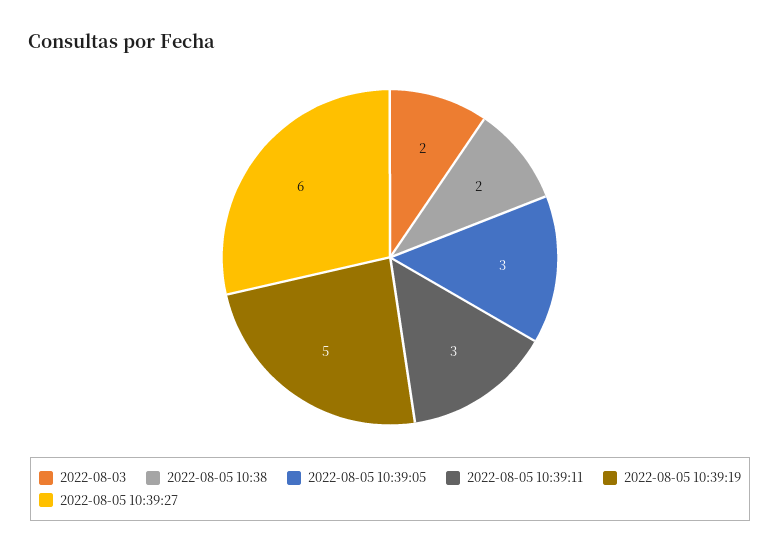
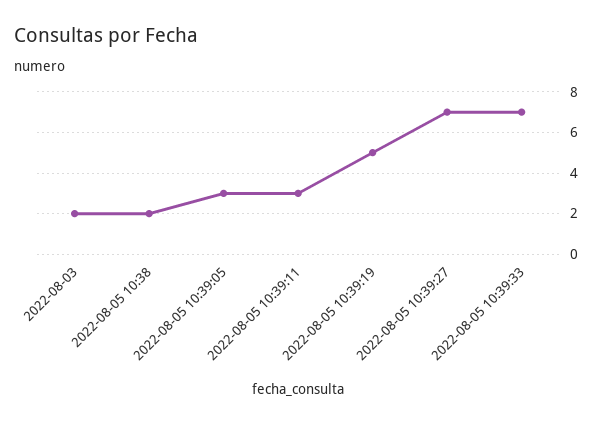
2022-08-05 10:39:27: 6 -> 7
2022-08-05 10:39:33: none -> 7

